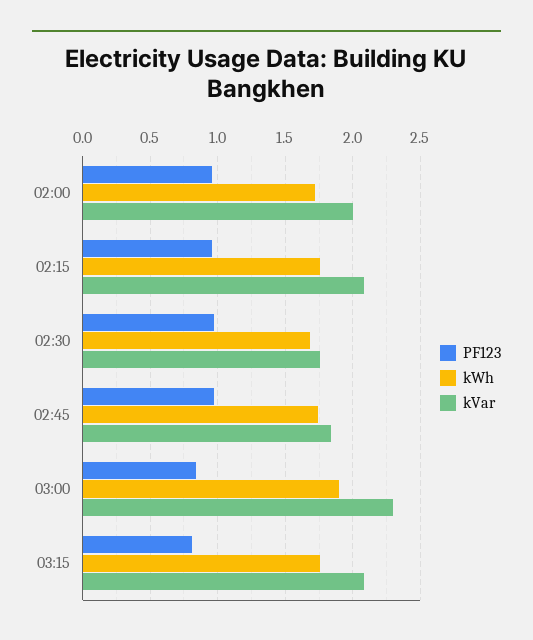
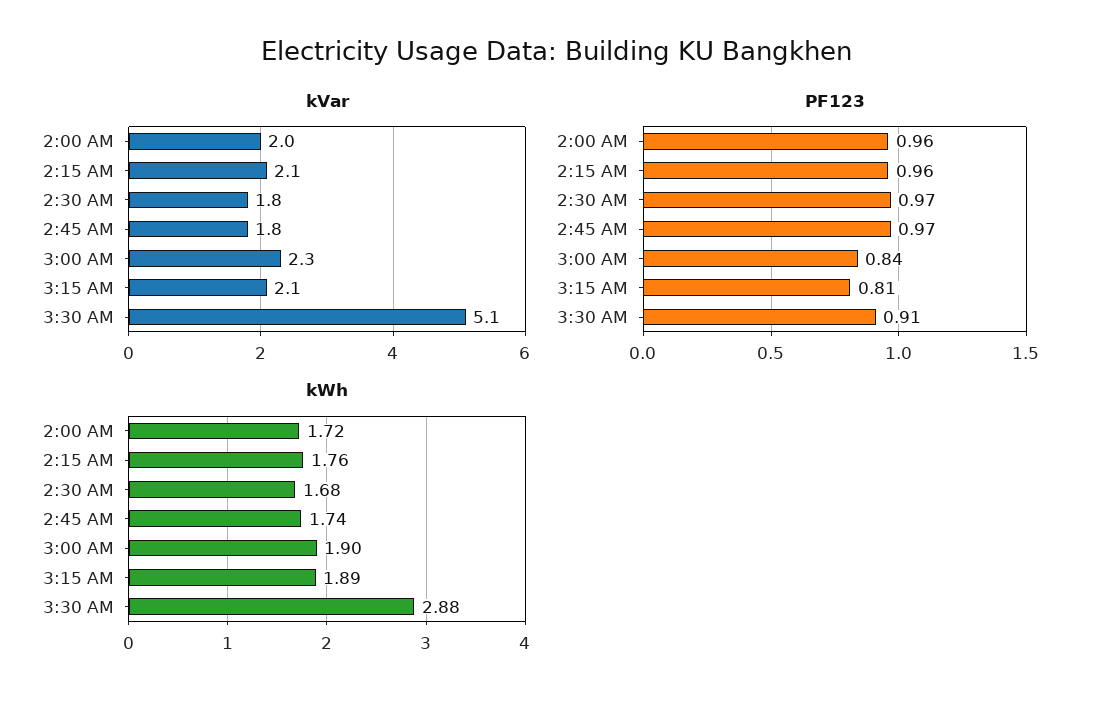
kWh, 03:15: 1.75 -> 1.89
kVar, 3:30 AM: none -> 5.1
PF123, 3:30 AM: none -> 0.91
kWh, 3:30 AM: none -> 2.88

